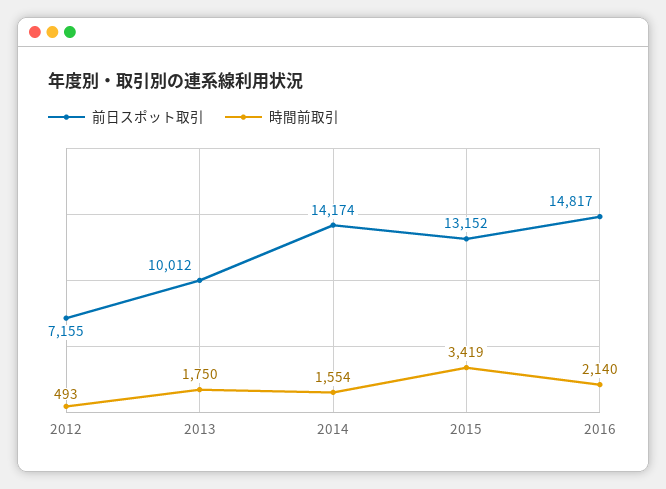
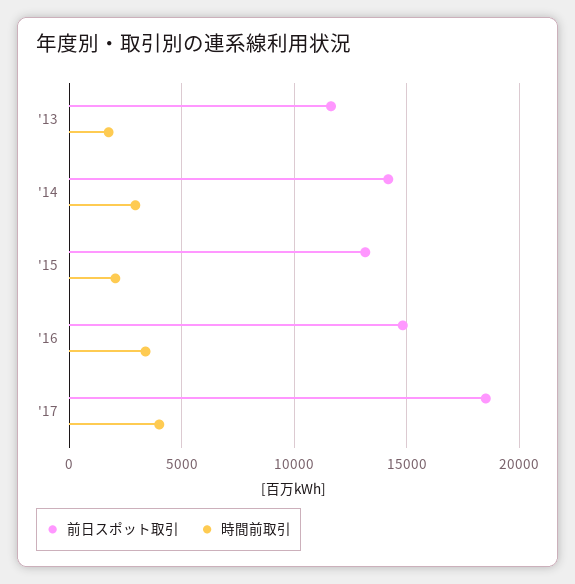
前日スポット取引, 2012: 7155 -> none
時間前取引, 2012: 493 -> none
前日スポット取引, 2013: 10012 -> 11500
時間前取引, 2014: 1554 -> 3000
時間前取引, 2015: 3419 -> 2000
時間前取引, 2016: 2140 -> 3500
前日スポット取引, '17: none -> 18500
時間前取引, '17: none -> 4000

